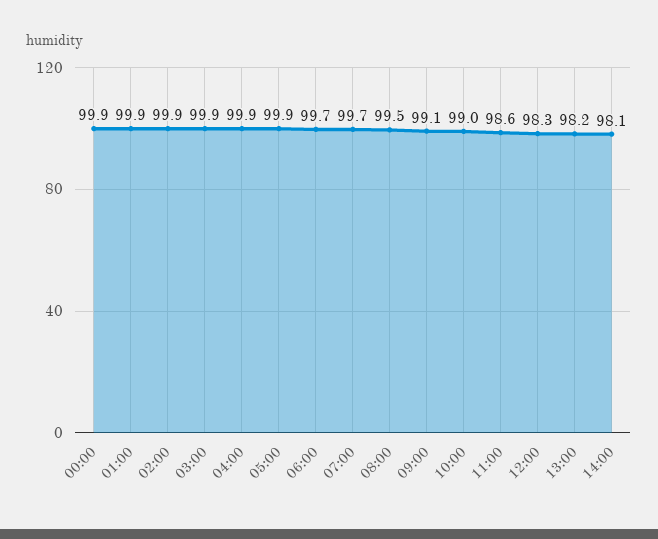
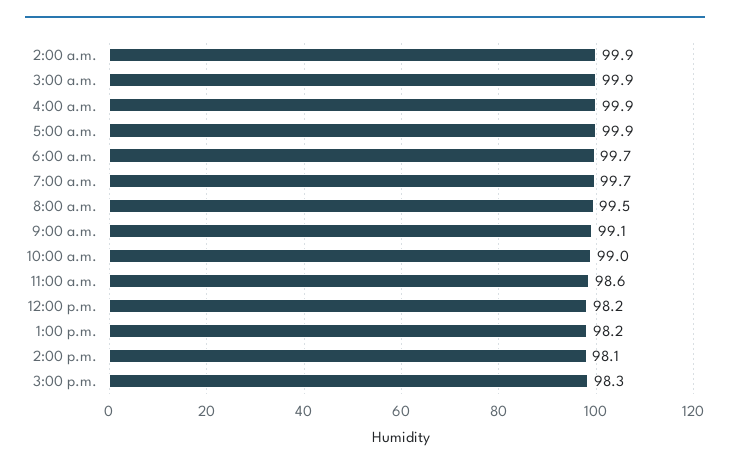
00:00: 99.9 -> none
01:00: 99.9 -> none
12:00: 98.3 -> 98.2
3:00 p.m.: none -> 98.3

